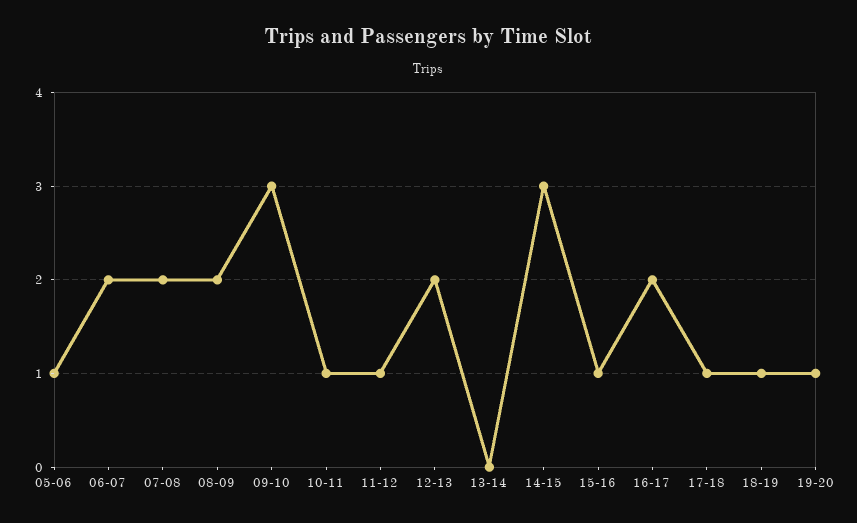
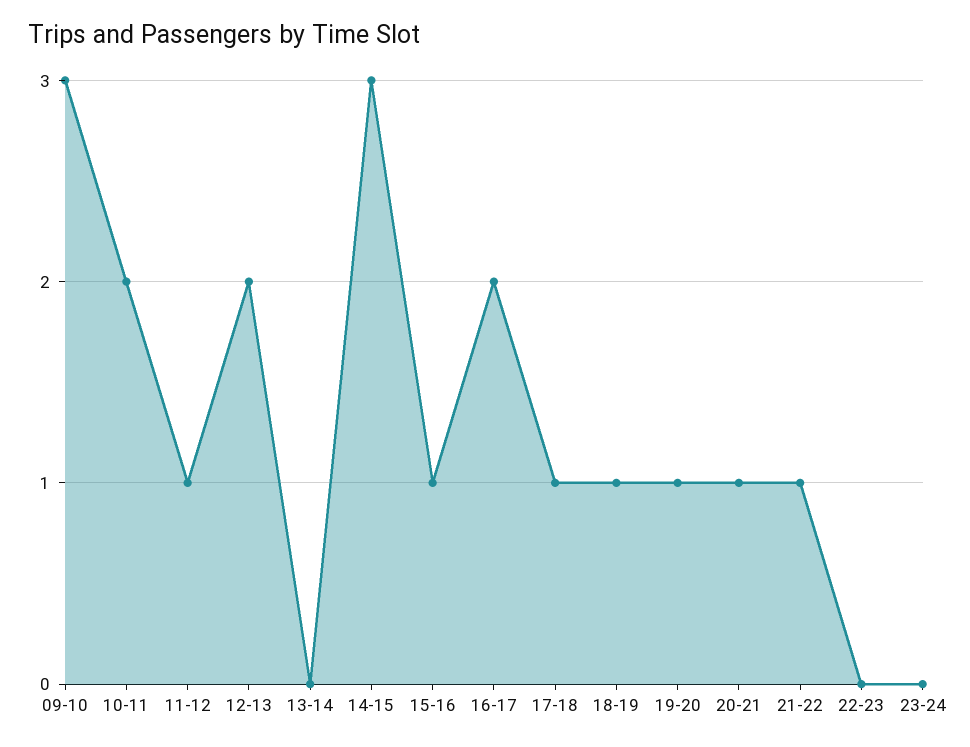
05-06: 1 -> none
06-07: 2 -> none
07-08: 2 -> none
08-09: 2 -> none
10-11: 1 -> 2
20-21: none -> 1
21-22: none -> 1
22-23: none -> 0
23-24: none -> 0

